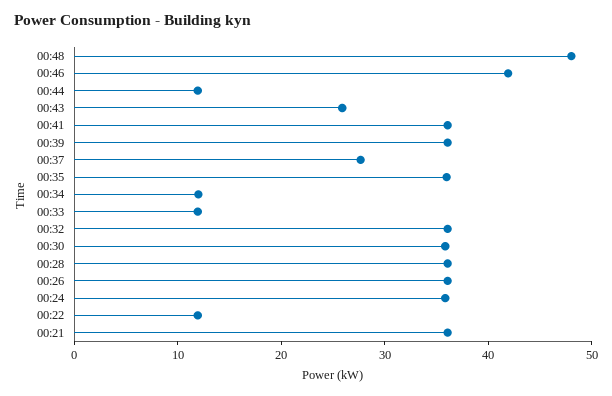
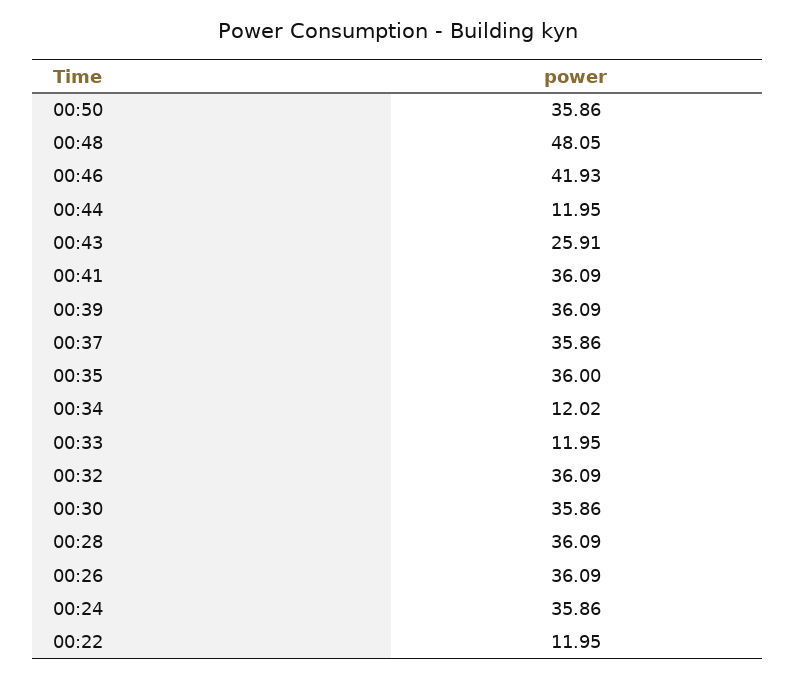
00:37: 28 -> 35.86
00:21: 36 -> none
00:50: none -> 35.86

